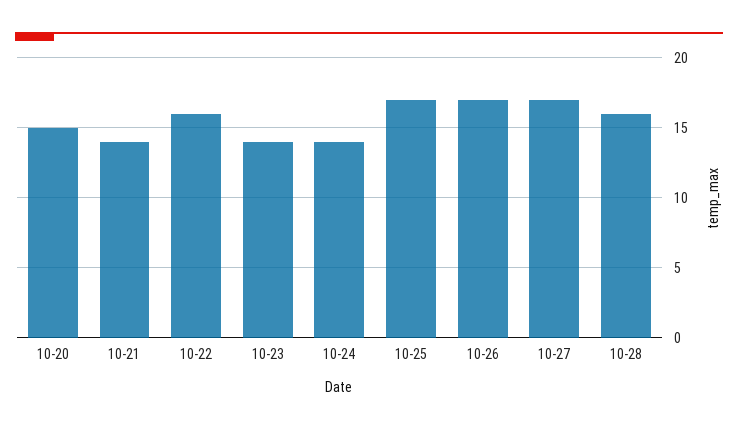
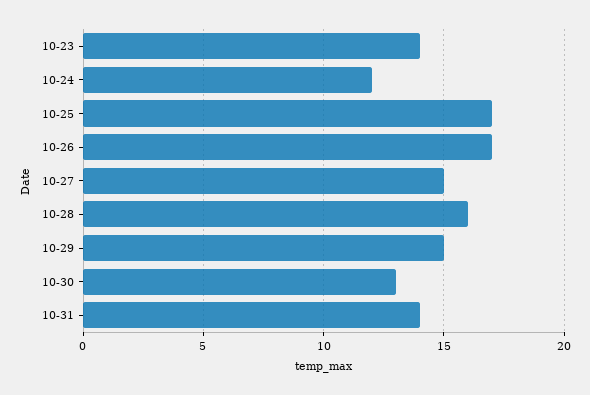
10-20: 15 -> none
10-21: 14 -> none
10-22: 16 -> none
10-24: 14 -> 12
10-27: 17 -> 15
10-29: none -> 15
10-30: none -> 13
10-31: none -> 14

